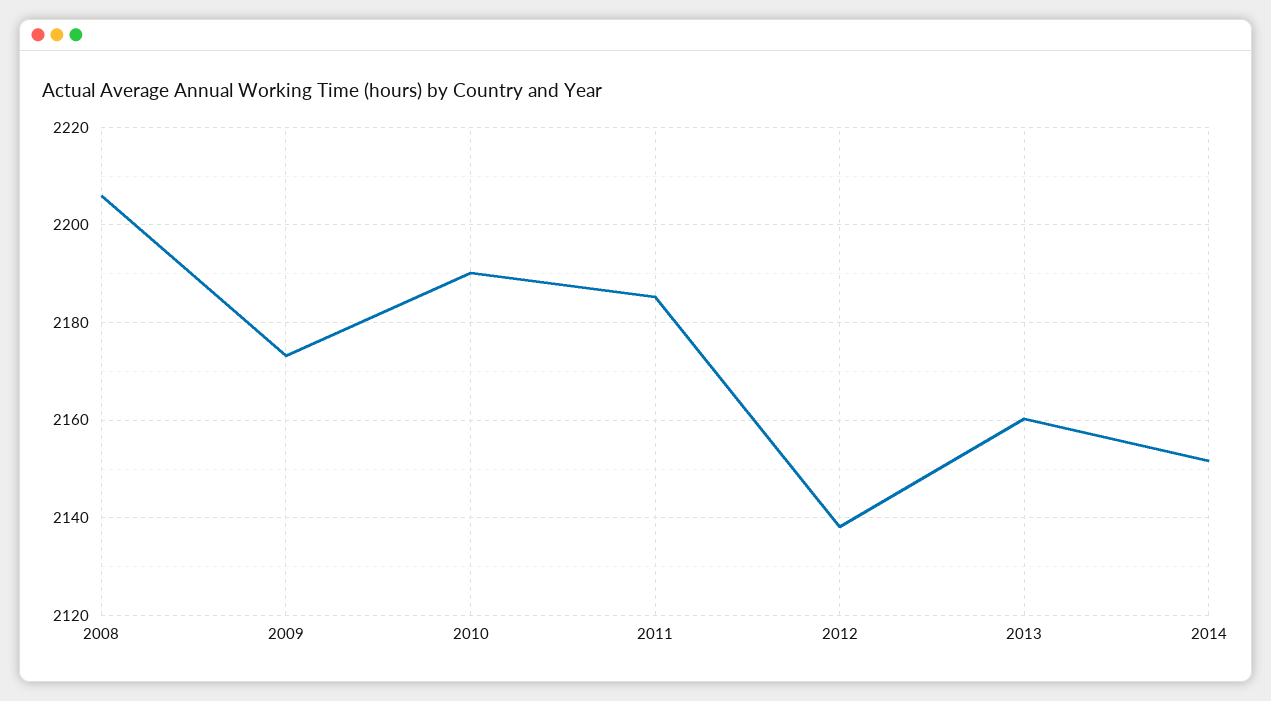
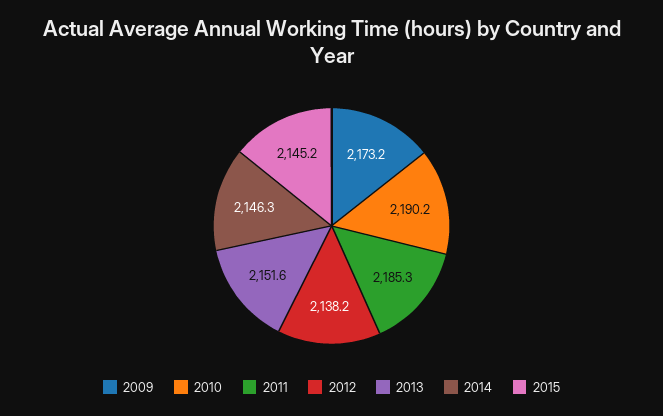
2008: 2206 -> none
2013: 2160 -> 2151.6
2014: 2152 -> 2146.3
2015: none -> 2145.2

